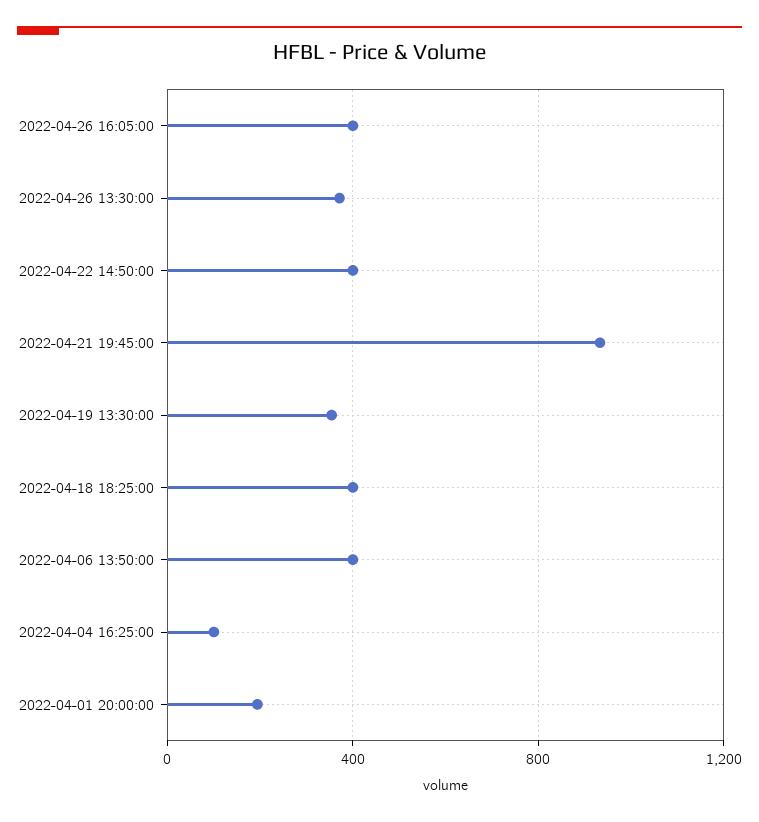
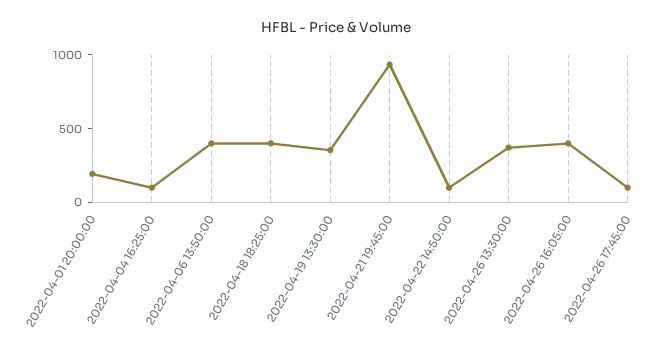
2022-04-22 14:50:00: 400 -> 100
2022-04-26 17:45:00: none -> 100

